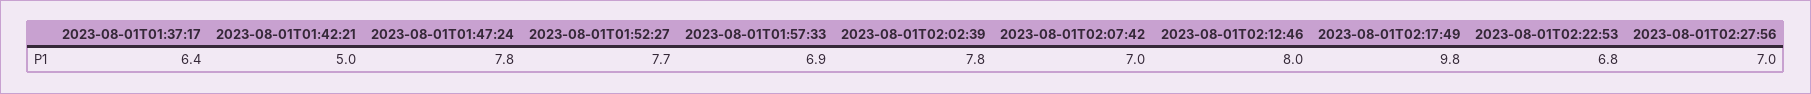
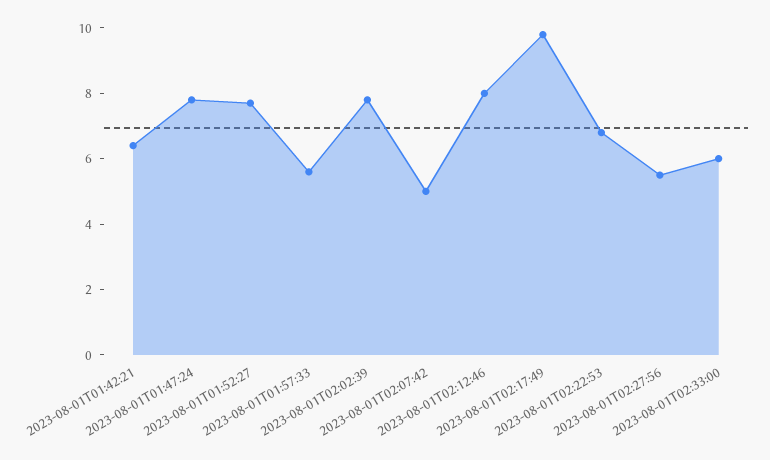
2023-08-01T01:37:17: 6.4 -> none
2023-08-01T01:42:21: 5 -> 6.5
2023-08-01T01:57:33: 6.9 -> 5.5
2023-08-01T02:07:42: 7 -> 5
2023-08-01T02:27:56: 7 -> 5.5
2023-08-01T02:33:00: none -> 6

